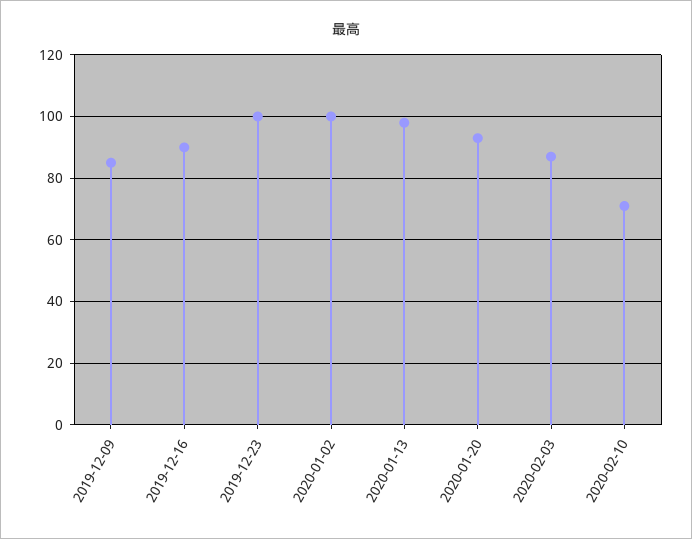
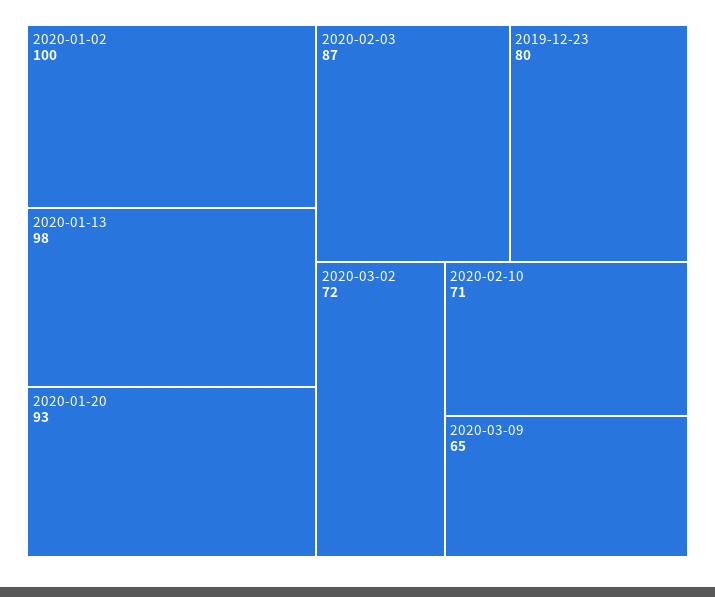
2019-12-09: 85 -> none
2019-12-16: 90 -> none
2019-12-23: 100 -> 80
2020-03-02: none -> 72
2020-03-09: none -> 65

